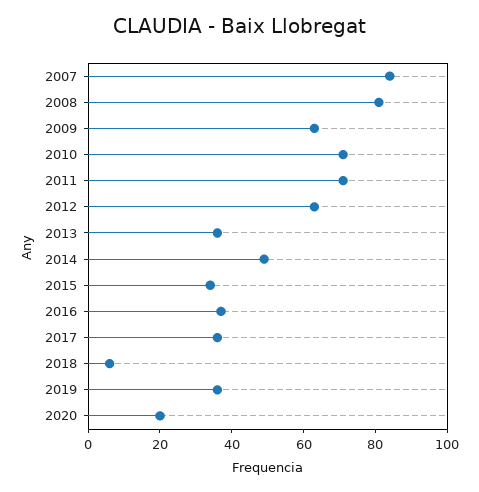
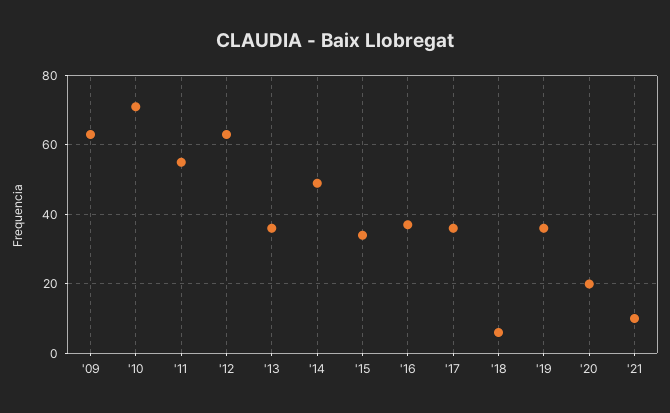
2007: 85 -> none
2008: 80 -> none
2011: 70 -> 55
'21: none -> 10

